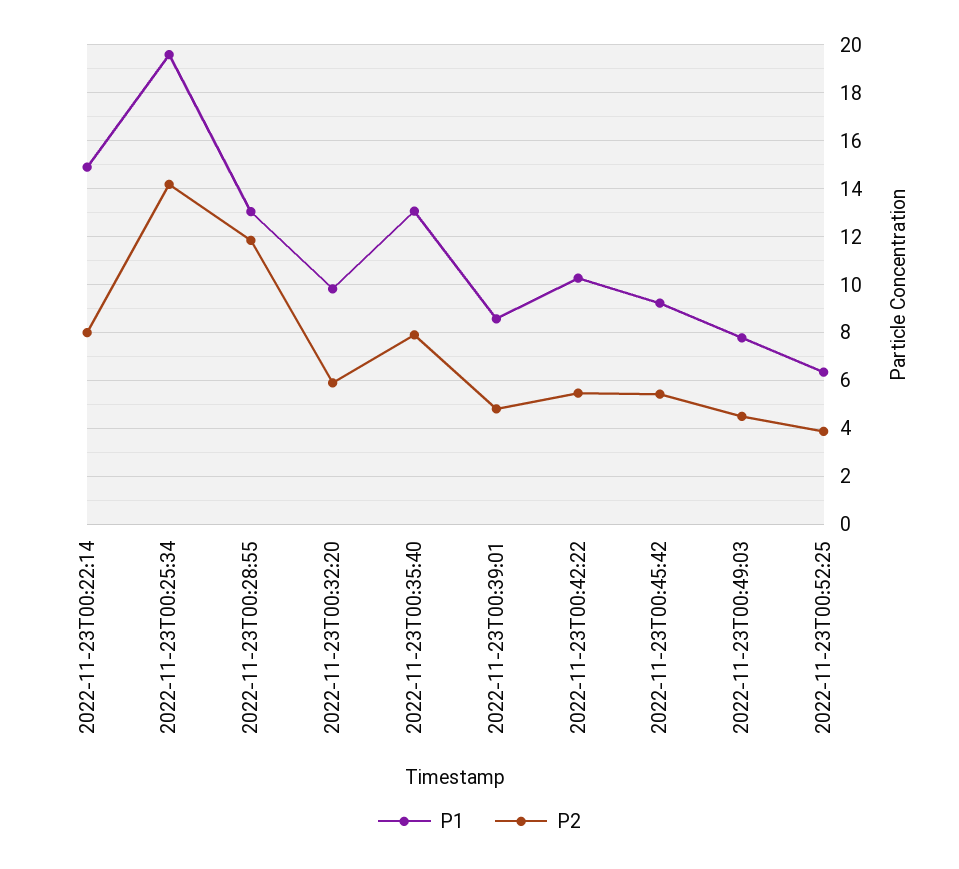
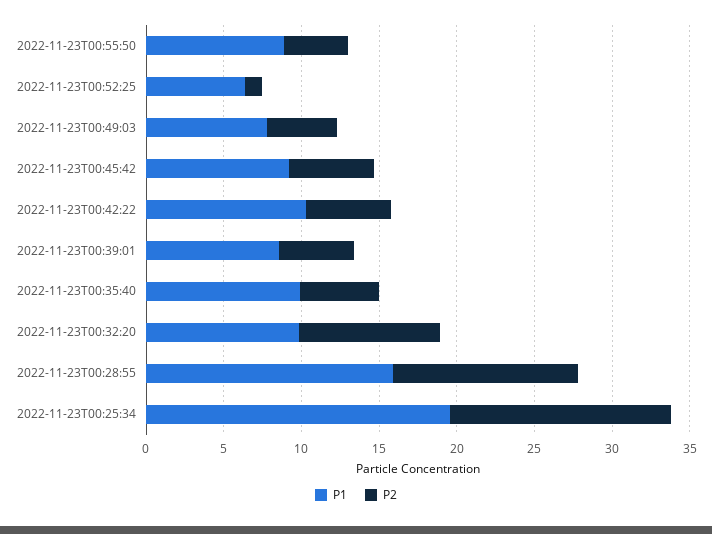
P1, 2022-11-23T00:22:14: 15 -> none
P2, 2022-11-23T00:22:14: 8 -> none
P1, 2022-11-23T00:28:55: 13 -> 16
P2, 2022-11-23T00:32:20: 6 -> 9
P1, 2022-11-23T00:35:40: 13 -> 10
P2, 2022-11-23T00:35:40: 8 -> 5
P2, 2022-11-23T00:52:25: 4 -> 1
P1, 2022-11-23T00:55:50: none -> 9
P2, 2022-11-23T00:55:50: none -> 4

